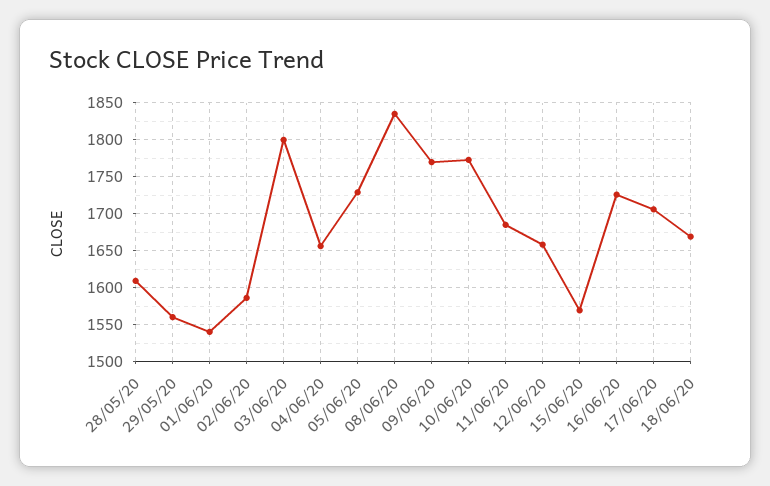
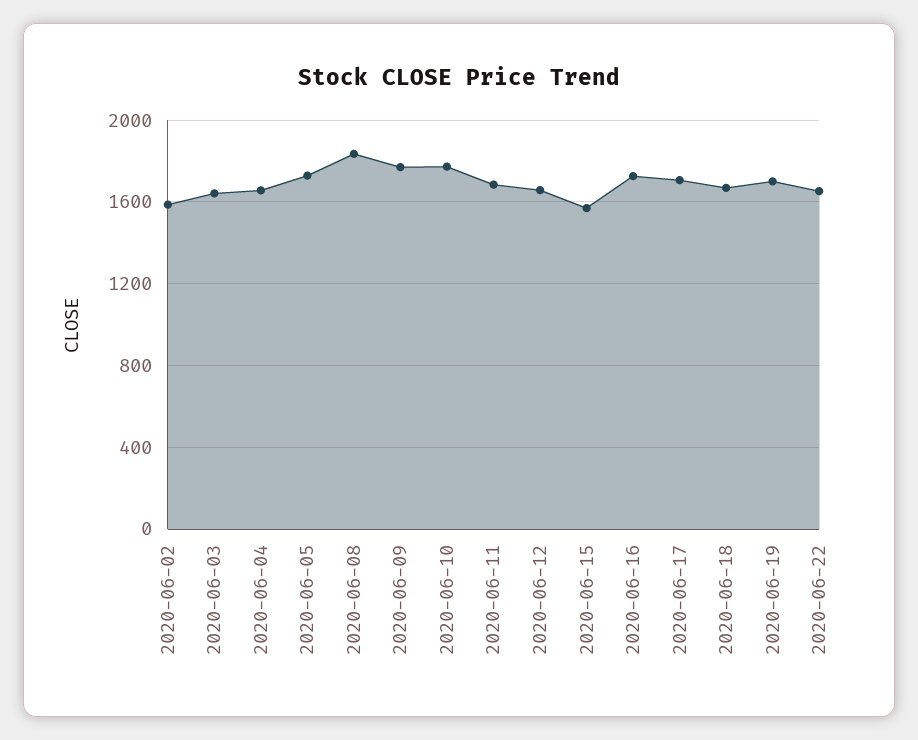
28/05/20: 1610 -> none
29/05/20: 1560 -> none
01/06/20: 1540 -> none
03/06/20: 1800 -> 1650
2020-06-19: none -> 1700
2020-06-22: none -> 1650

